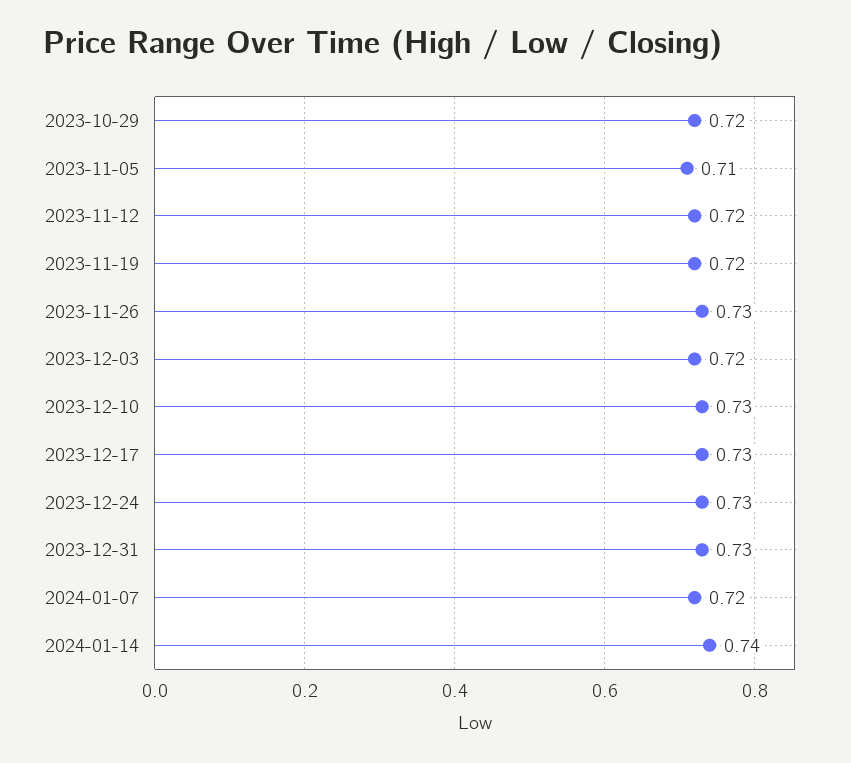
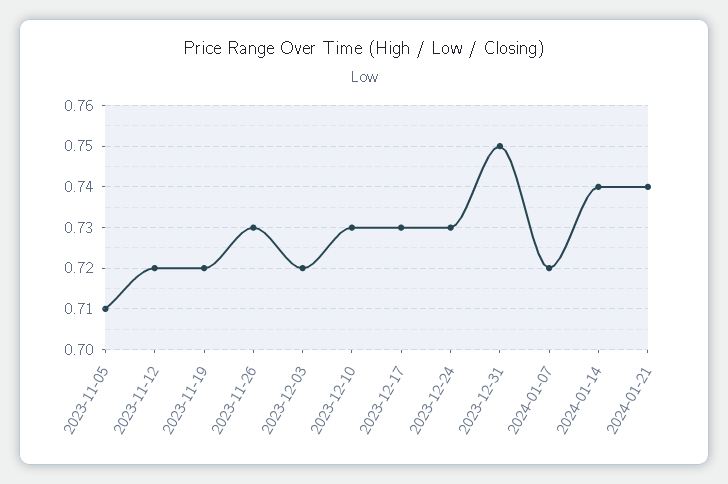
2023-10-29: 0.72 -> none
2023-12-31: 0.73 -> 0.75
2024-01-21: none -> 0.74

